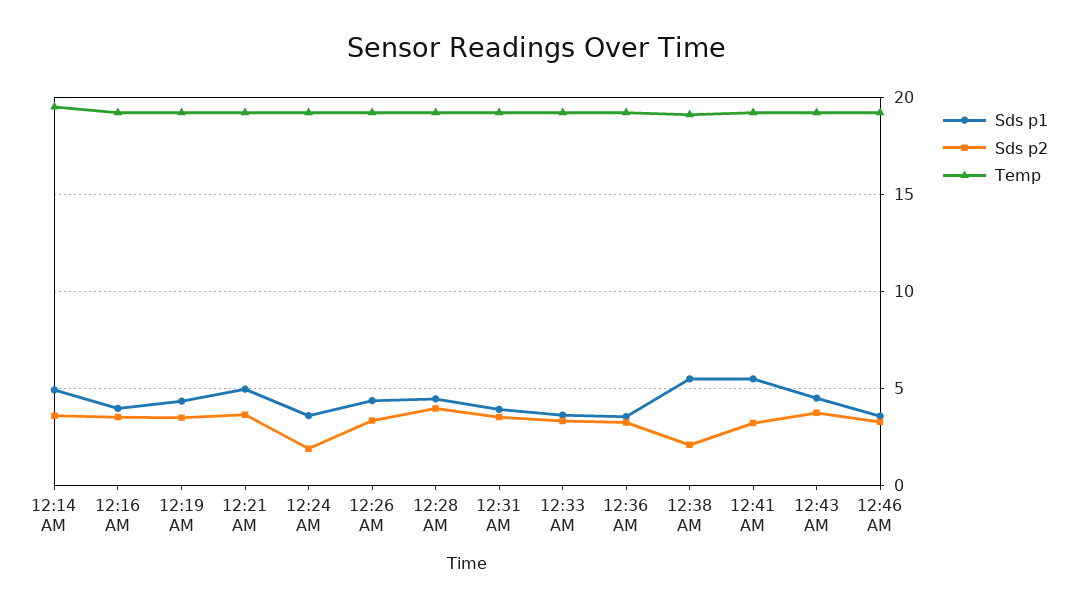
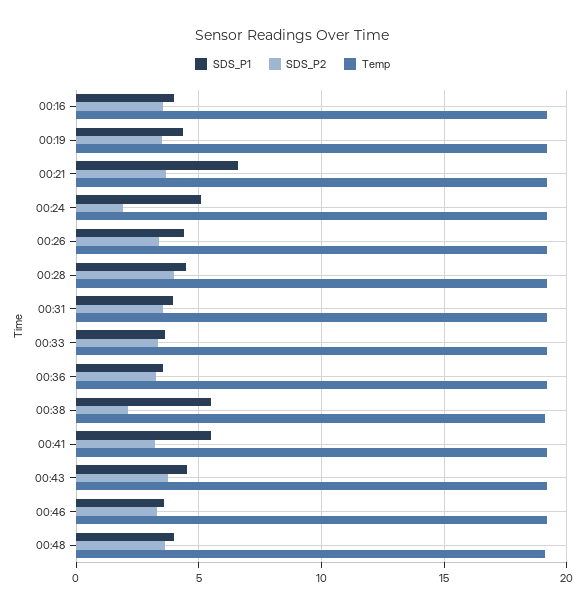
Sds p1, 12:14 AM: 5 -> none
Sds p2, 12:14 AM: 3.5 -> none
Temp, 12:14 AM: 19.5 -> none
Sds p1, 12:21 AM: 5 -> 6.5
Sds p1, 12:24 AM: 3.5 -> 5
Sds p1, 00:48: none -> 4
Sds p2, 00:48: none -> 3.5
Temp, 00:48: none -> 19

